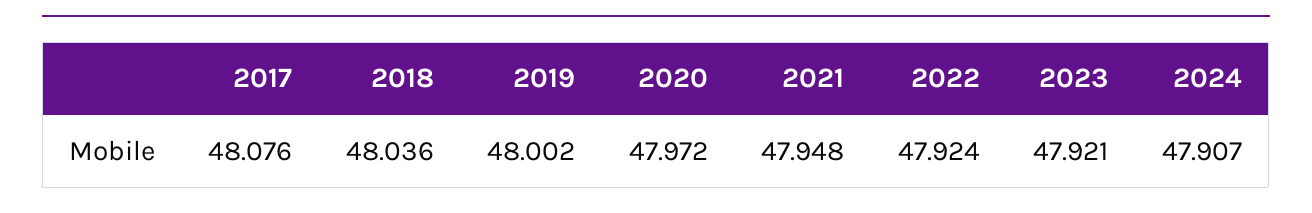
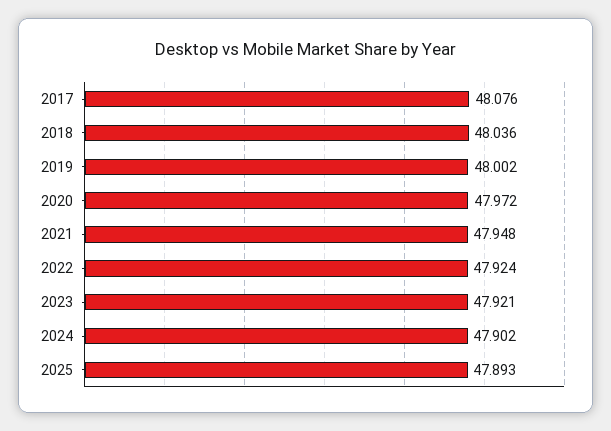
2024: 47.907 -> 47.902
2025: none -> 47.893

